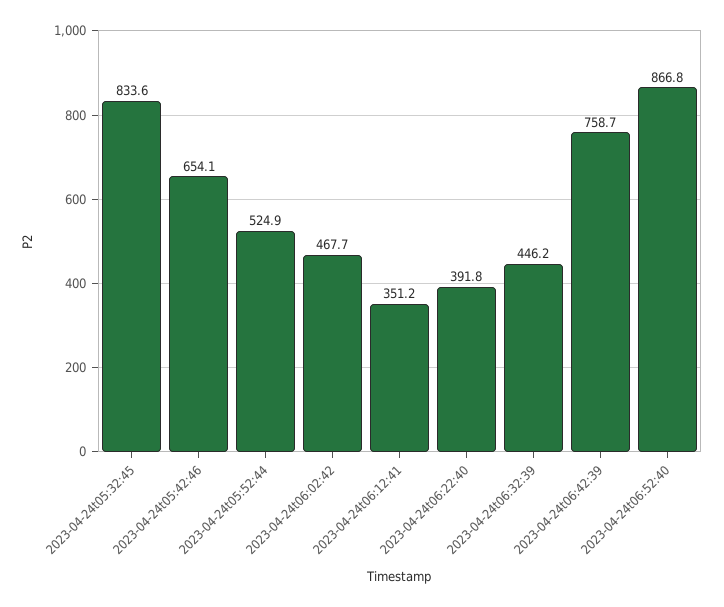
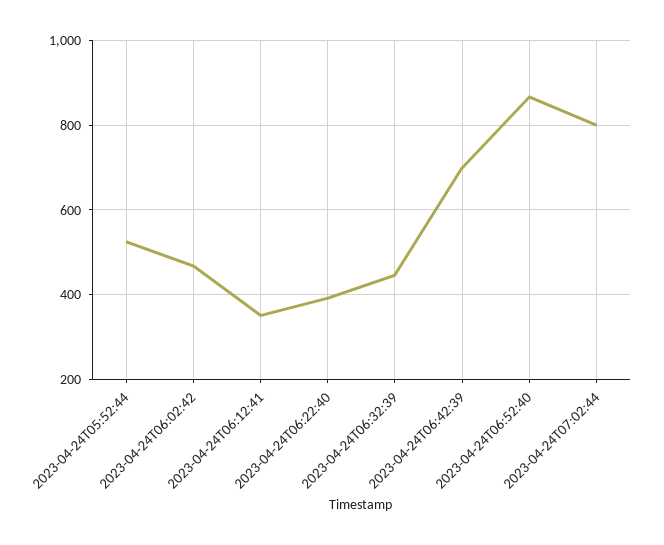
2023-04-24t05:32:45: 833.6 -> none
2023-04-24t05:42:46: 654.1 -> none
2023-04-24t06:42:39: 758.7 -> 700
2023-04-24T07:02:44: none -> 800

